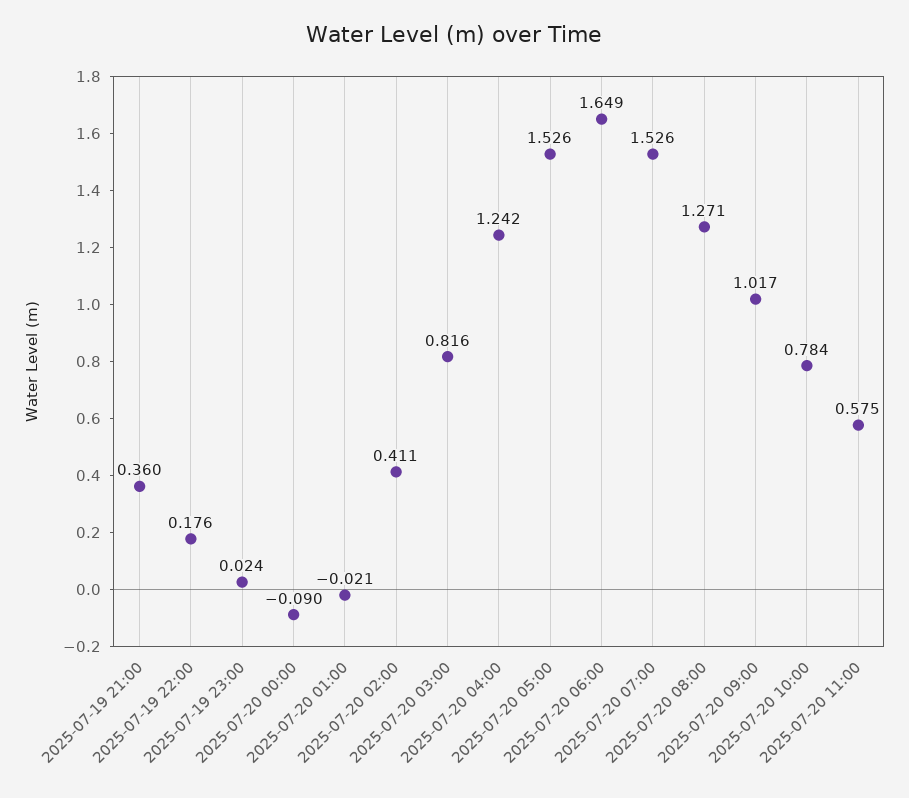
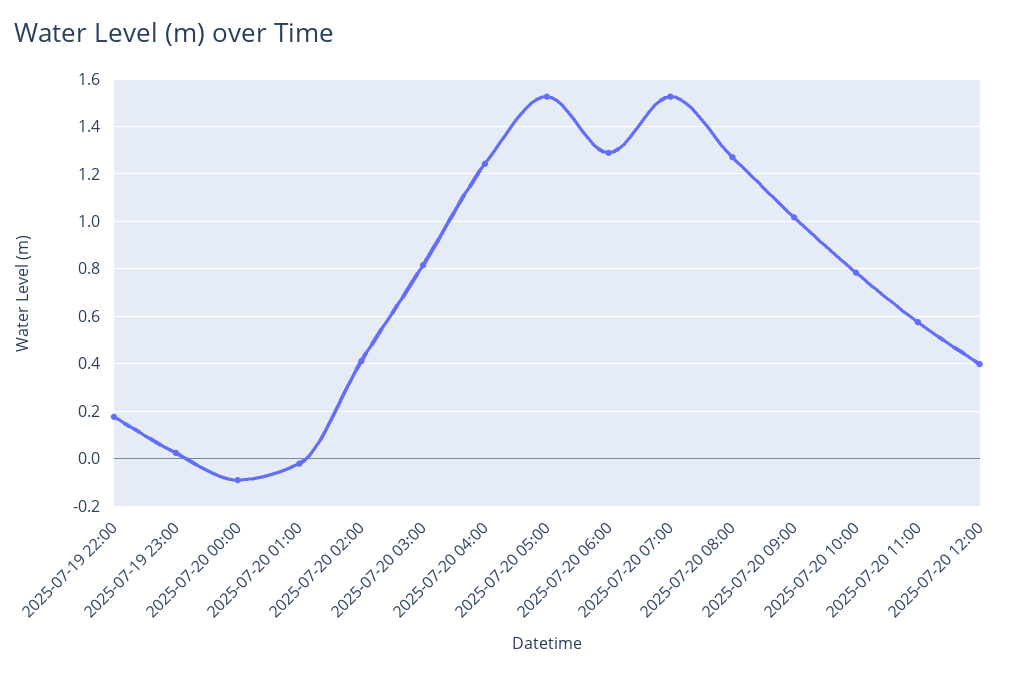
2025-07-19 21:00: 0.36 -> none
2025-07-20 06:00: 1.649 -> 1.3
2025-07-20 12:00: none -> 0.4

